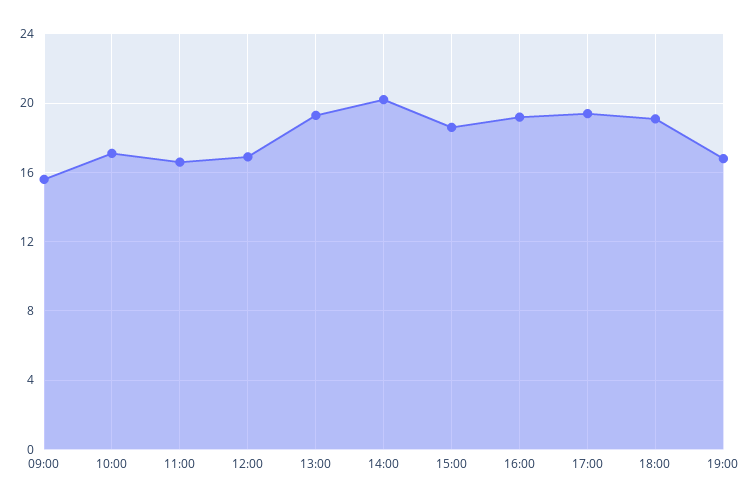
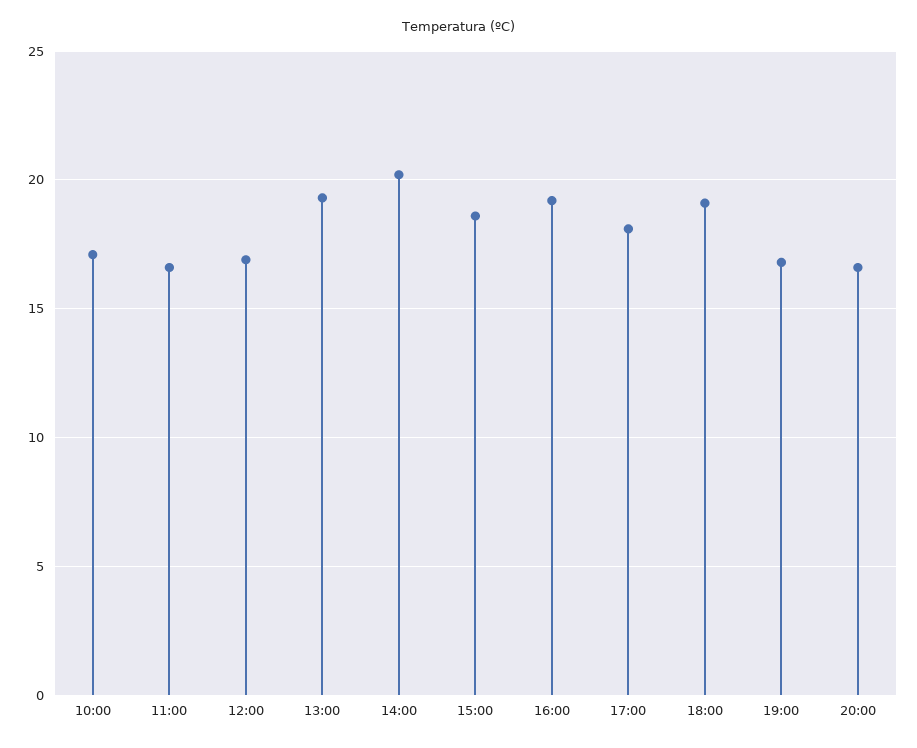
09:00: 15.5 -> none
17:00: 19.5 -> 18
20:00: none -> 16.5

